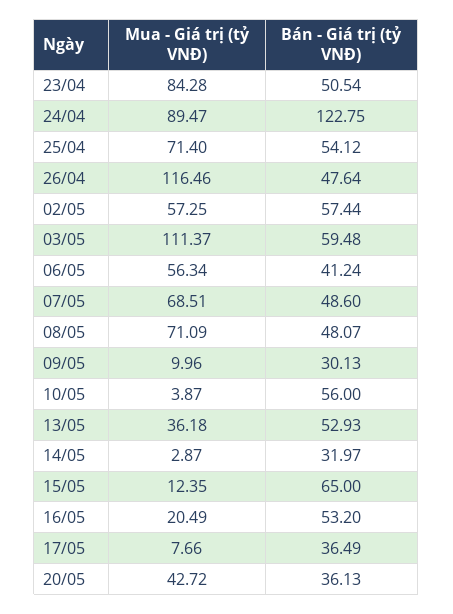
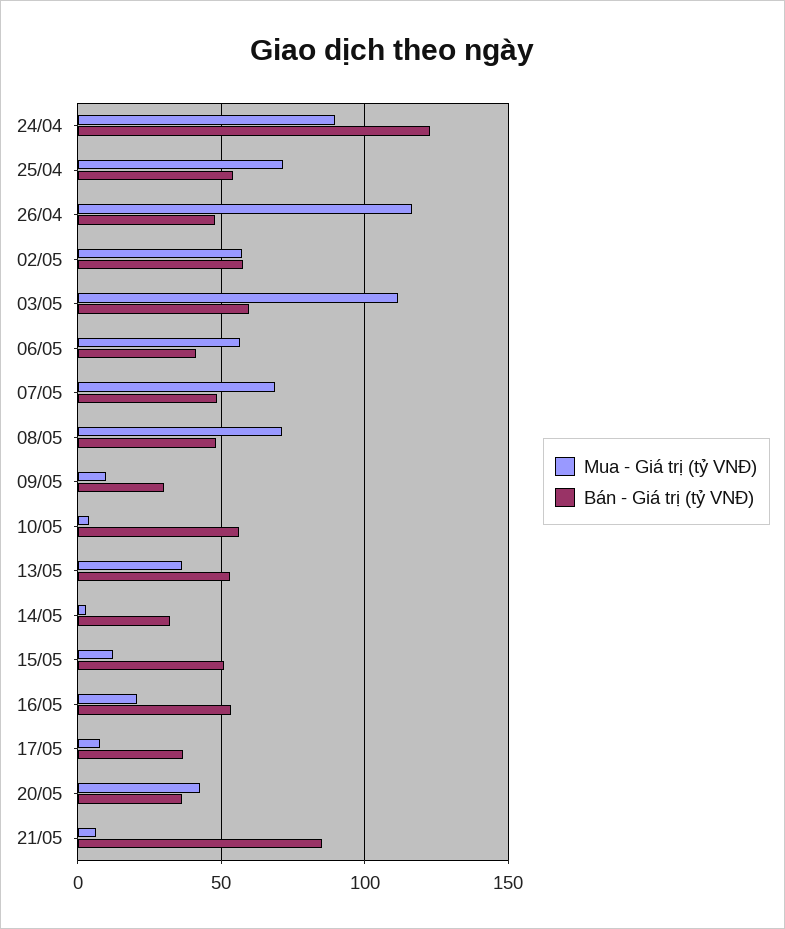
Mua - Giá trị (tỷ VNĐ), 23/04: 84.28 -> none
Bán - Giá trị (tỷ VNĐ), 23/04: 50.54 -> none
Bán - Giá trị (tỷ VNĐ), 15/05: 65 -> 50
Mua - Giá trị (tỷ VNĐ), 21/05: none -> 5
Bán - Giá trị (tỷ VNĐ), 21/05: none -> 85

